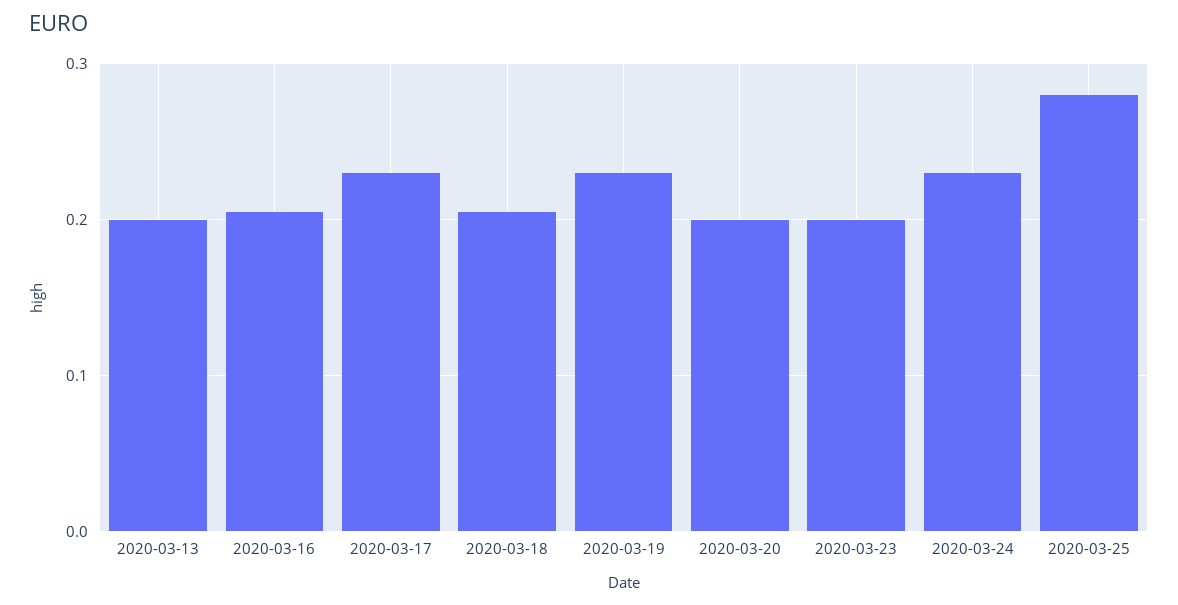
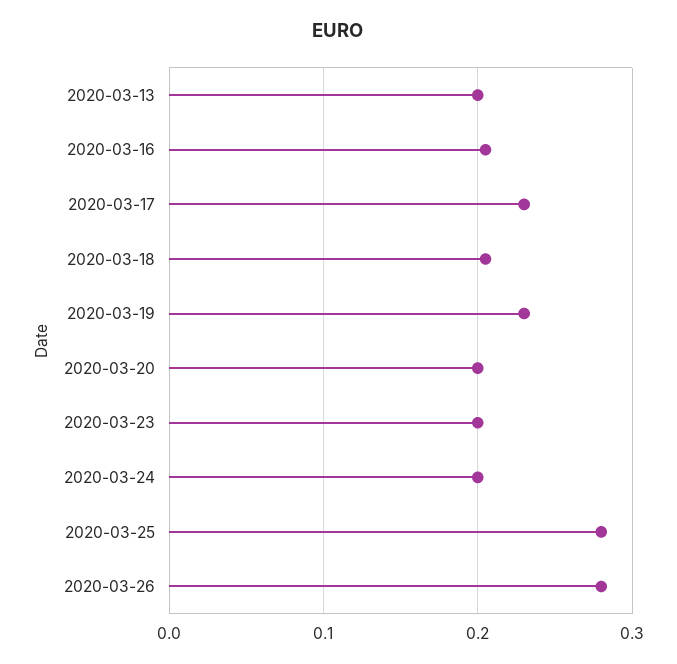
2020-03-24: 0.23 -> 0.2
2020-03-26: none -> 0.28

